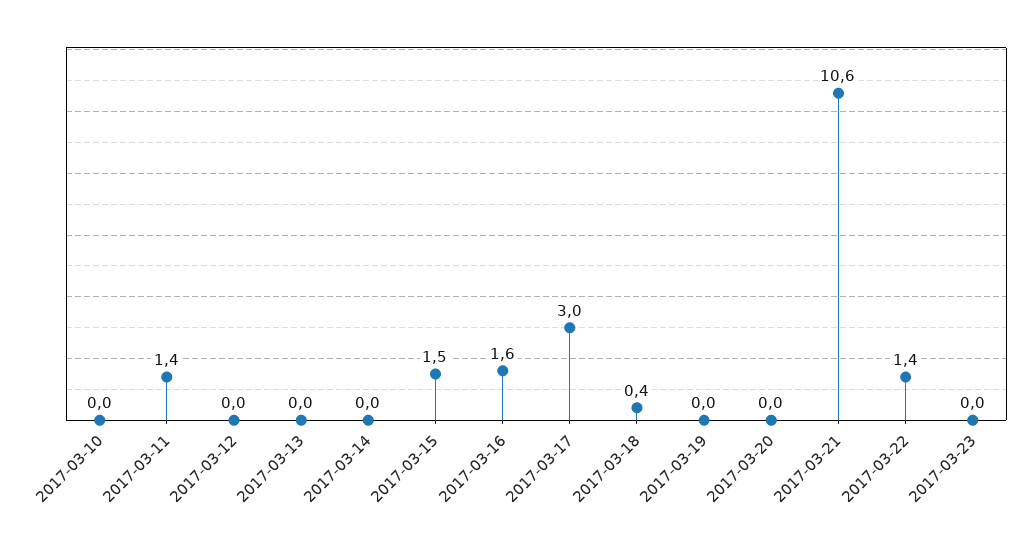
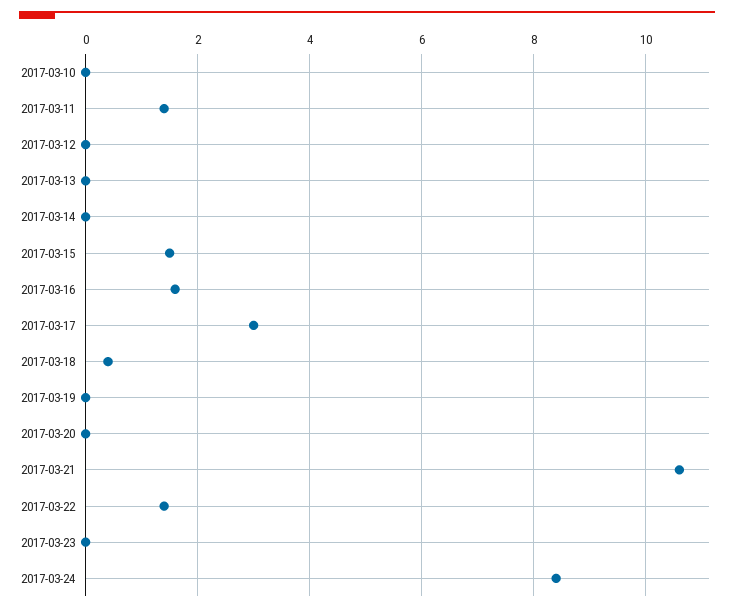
2017-03-24: none -> 8.5

